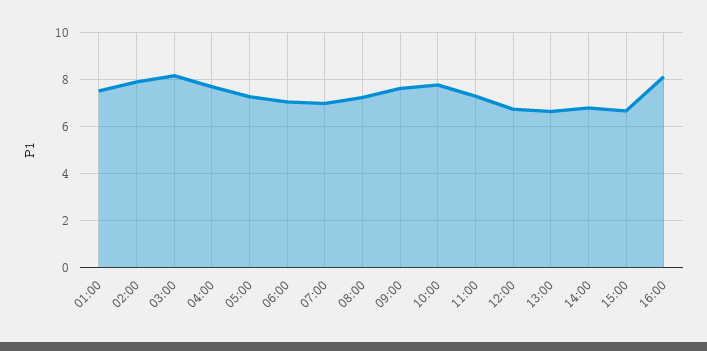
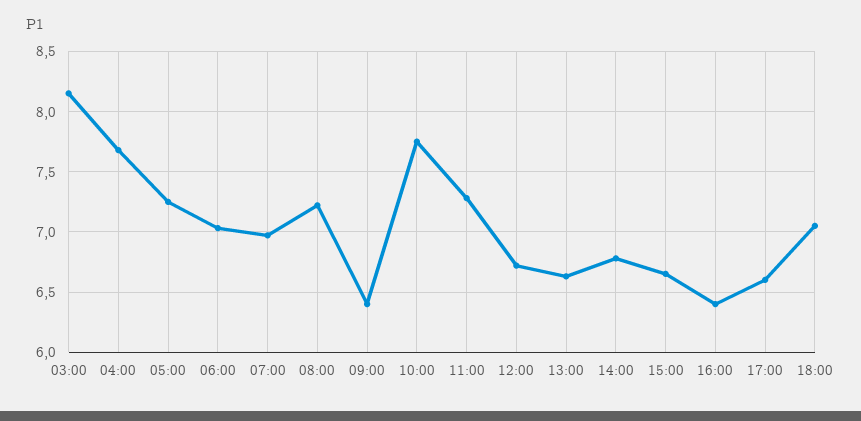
01:00: 7.5 -> none
02:00: 8 -> none
09:00: 7.5 -> 6.4
16:00: 8 -> 6.4
17:00: none -> 6.6
18:00: none -> 7.05

